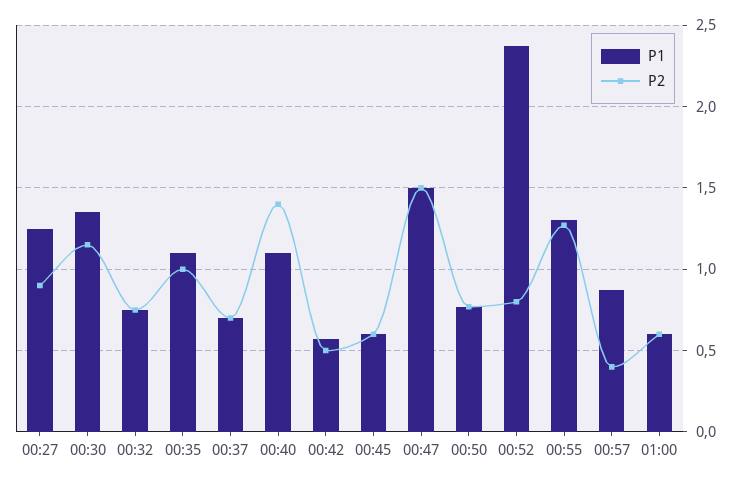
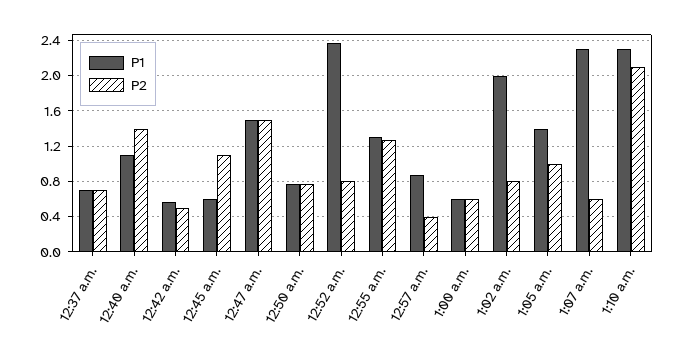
P1, 00:27: 1.25 -> none
P2, 00:27: 0.9 -> none
P1, 00:30: 1.35 -> none
P2, 00:30: 1.15 -> none
P1, 00:32: 0.75 -> none
P2, 00:32: 0.75 -> none
P1, 00:35: 1.1 -> none
P2, 00:35: 1 -> none
P2, 00:45: 0.6 -> 1.1
P1, 1:02 a.m.: none -> 2
P2, 1:02 a.m.: none -> 0.8
P1, 1:05 a.m.: none -> 1.4
P2, 1:05 a.m.: none -> 1
P1, 1:07 a.m.: none -> 2.3
P2, 1:07 a.m.: none -> 0.6
P1, 1:10 a.m.: none -> 2.3
P2, 1:10 a.m.: none -> 2.1

